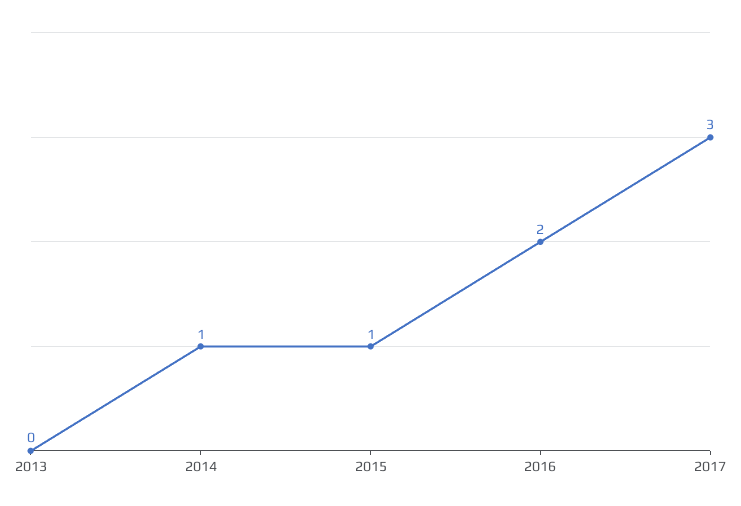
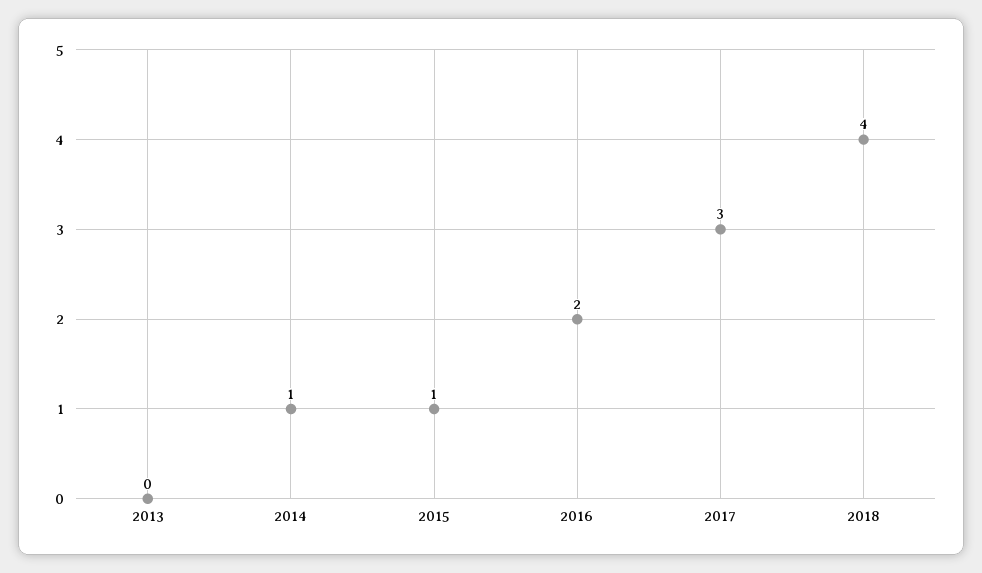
2018: none -> 4

